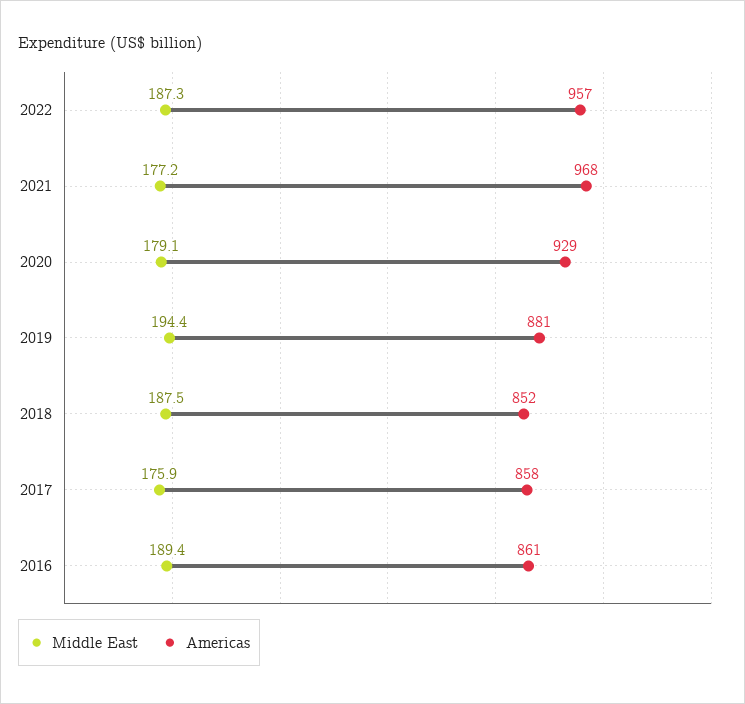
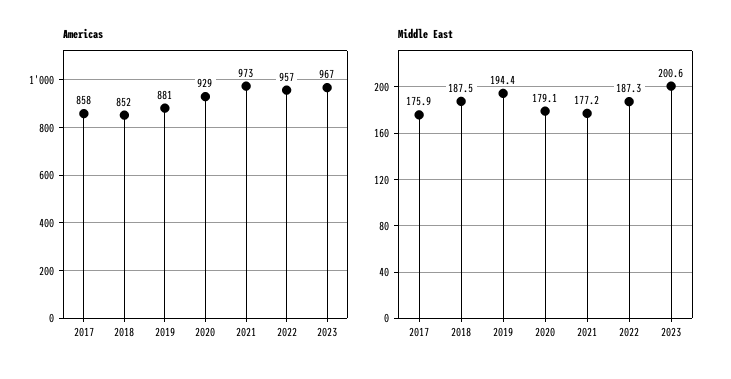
Americas, 2021: 968 -> 973
Middle East, 2016: 189.4 -> none
Americas, 2016: 861 -> none
Americas, 2023: none -> 967
Middle East, 2023: none -> 200.6

